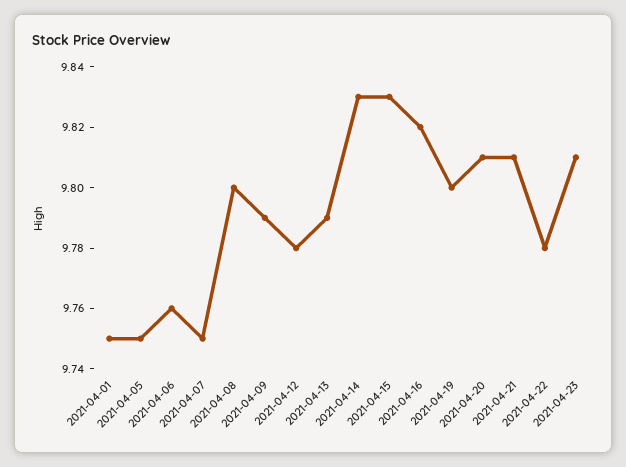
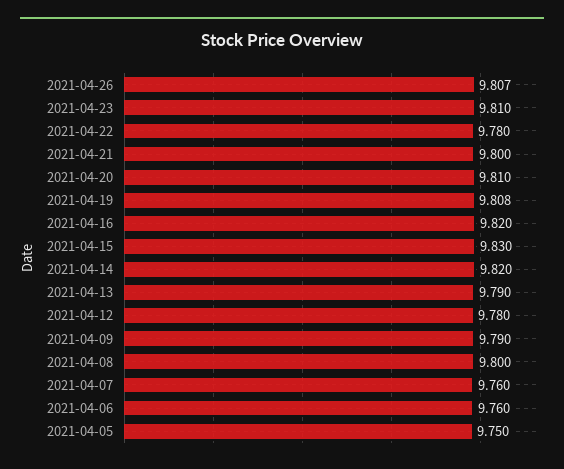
2021-04-01: 9.75 -> none
2021-04-07: 9.75 -> 9.76
2021-04-14: 9.83 -> 9.82
2021-04-19: 9.8 -> 9.808
2021-04-21: 9.81 -> 9.8
2021-04-26: none -> 9.807

